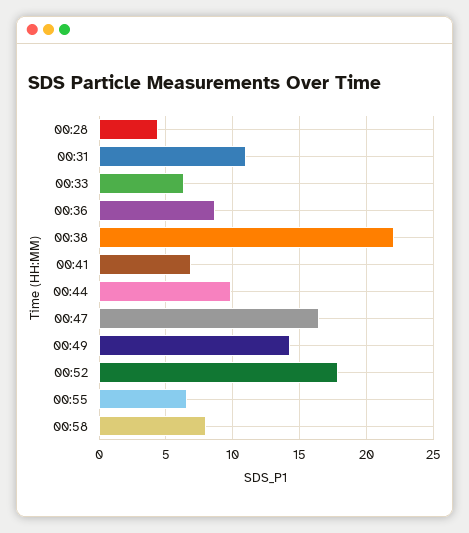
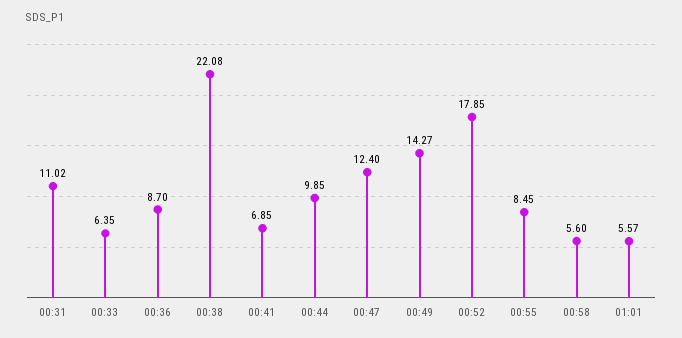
00:28: 4.5 -> none
00:47: 16.5 -> 12.4
00:55: 6.5 -> 8.45
00:58: 8 -> 5.6
01:01: none -> 5.57

